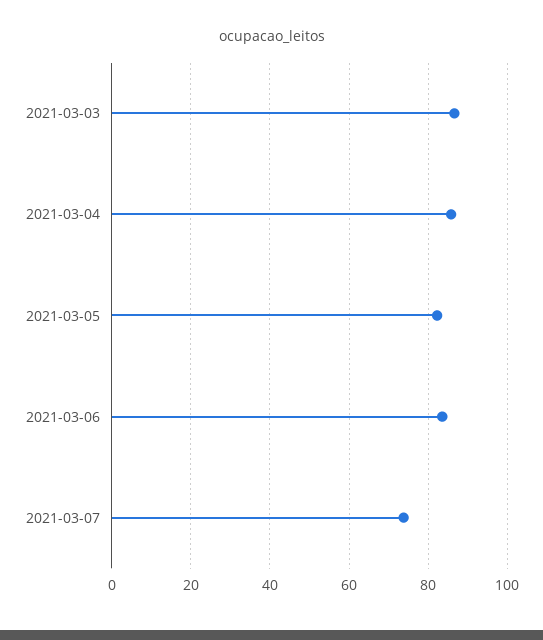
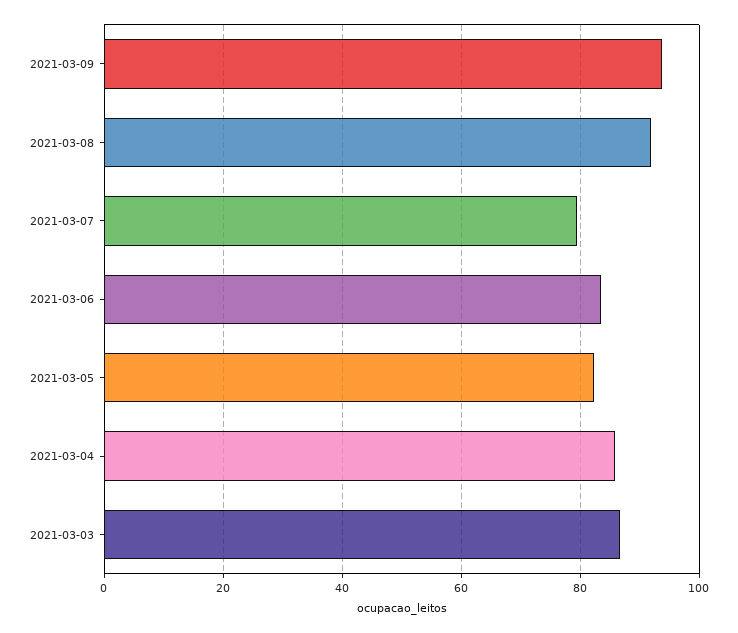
2021-03-07: 74 -> 80
2021-03-09: none -> 94
2021-03-08: none -> 92

